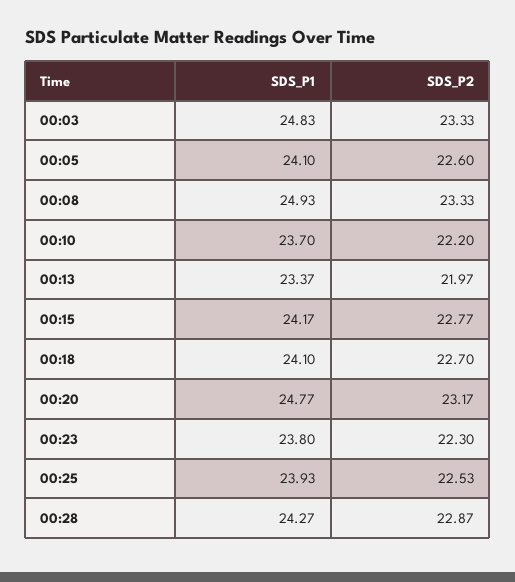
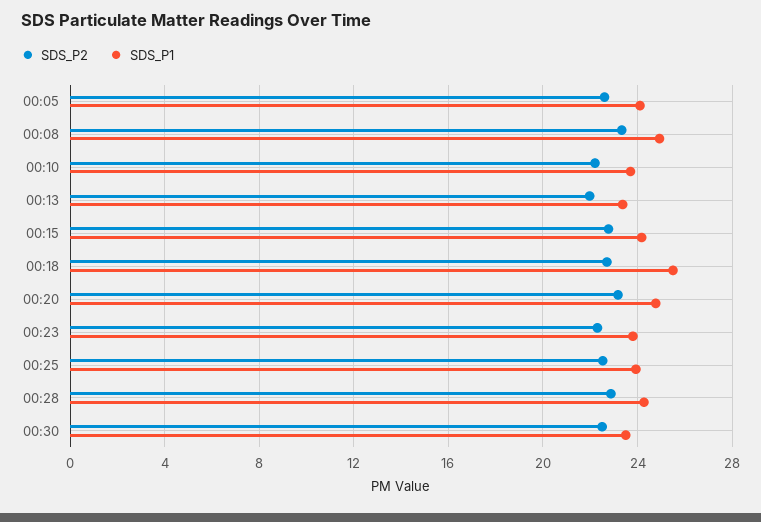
SDS_P1, 00:03: 24.83 -> none
SDS_P2, 00:03: 23.33 -> none
SDS_P1, 00:18: 24.1 -> 25.5
SDS_P2, 00:30: none -> 22.5
SDS_P1, 00:30: none -> 23.5

